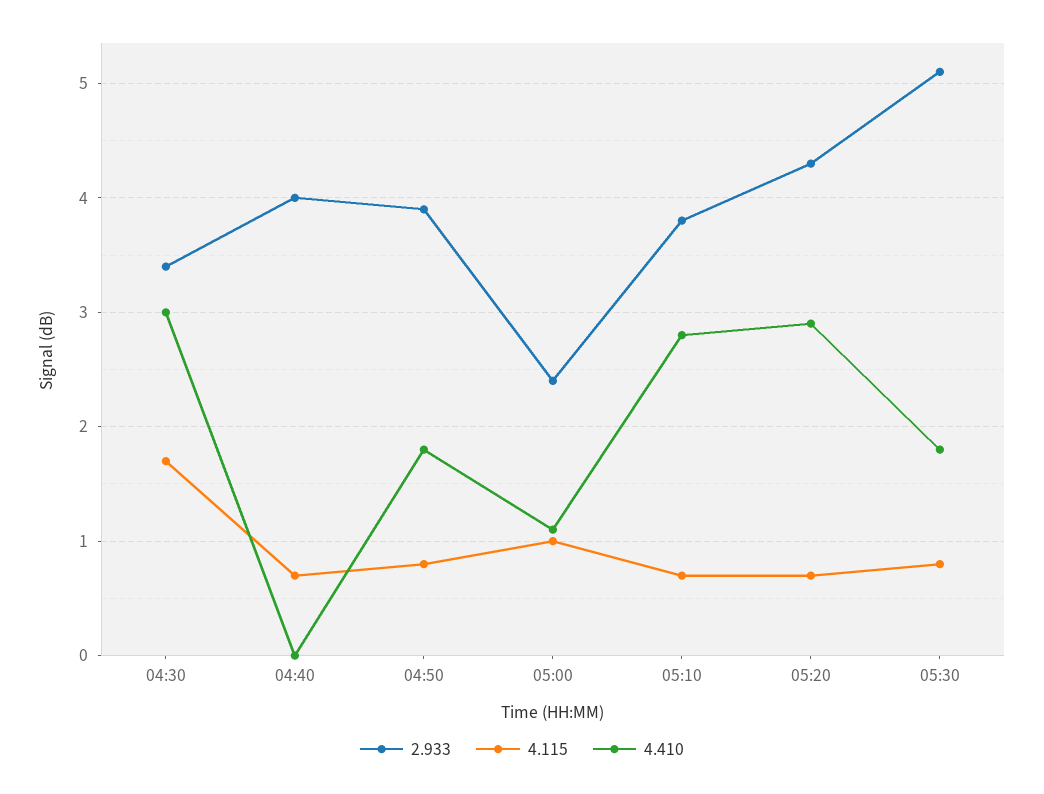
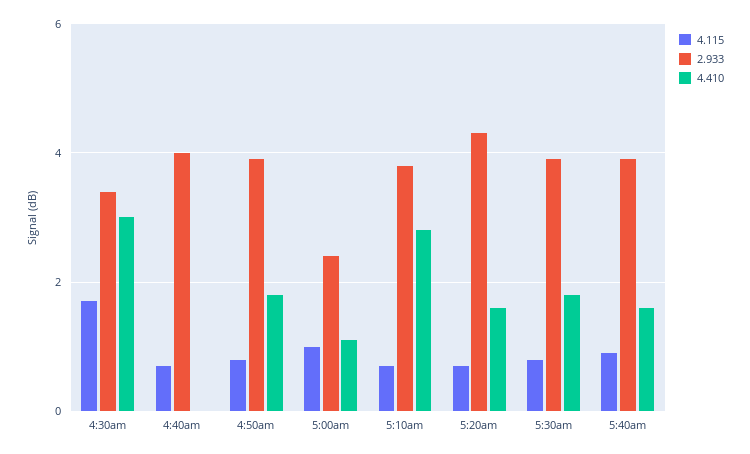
4.410, 05:20: 2.9 -> 1.5
2.933, 05:30: 5.1 -> 4
4.115, 5:40am: none -> 1
2.933, 5:40am: none -> 4
4.410, 5:40am: none -> 1.5

